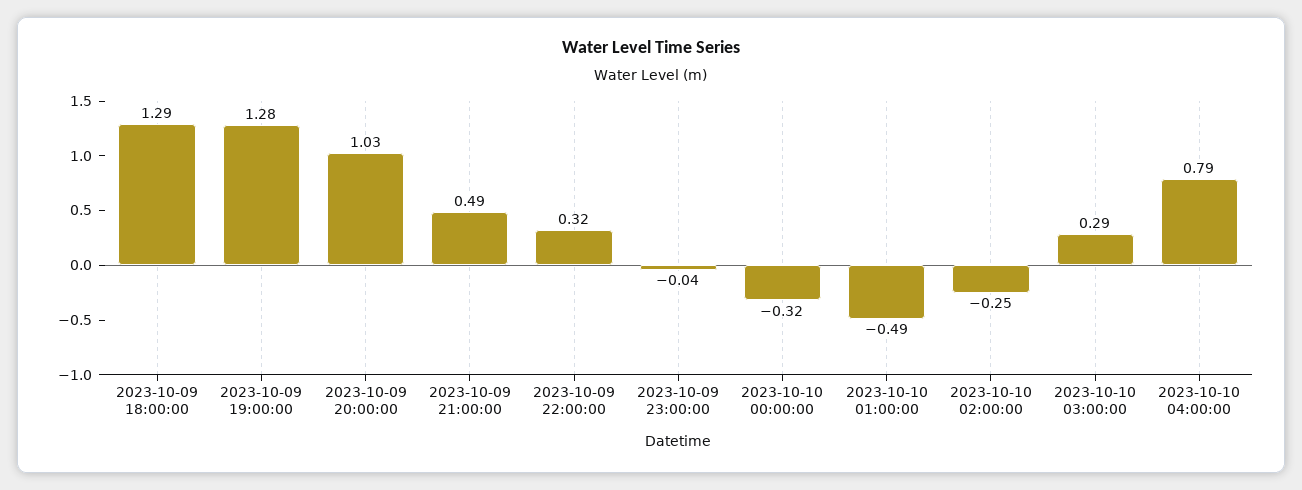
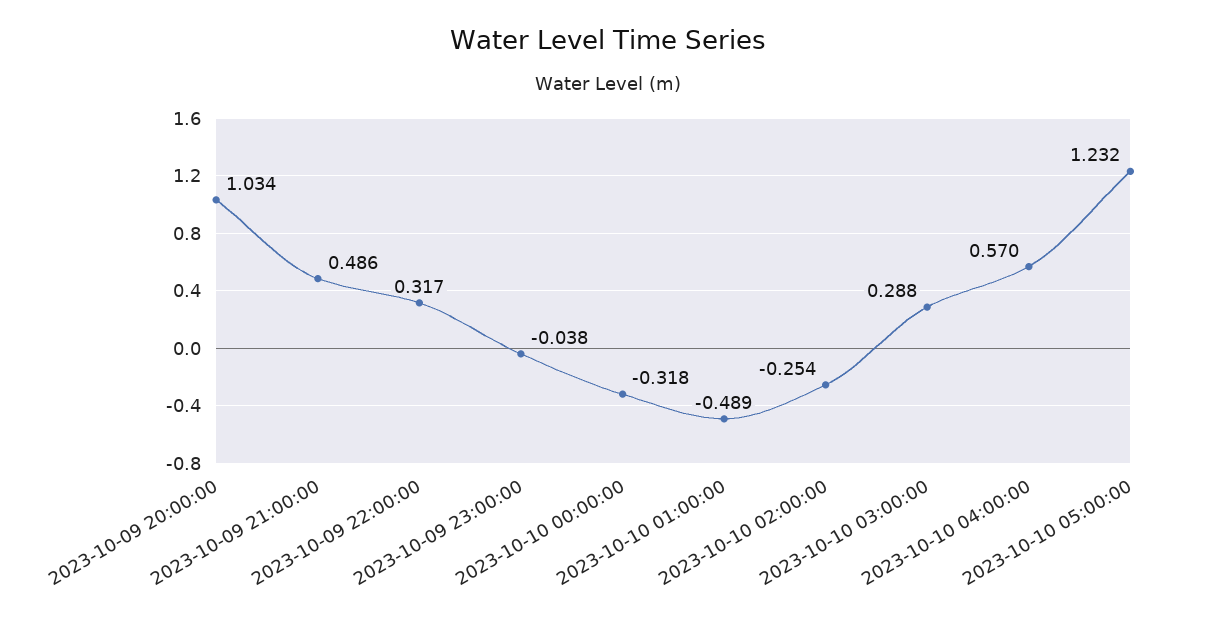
2023-10-09 18:00:00: 1.29 -> none
2023-10-09 19:00:00: 1.28 -> none
2023-10-10 04:00:00: 0.79 -> 0.57
2023-10-10 05:00:00: none -> 1.232

